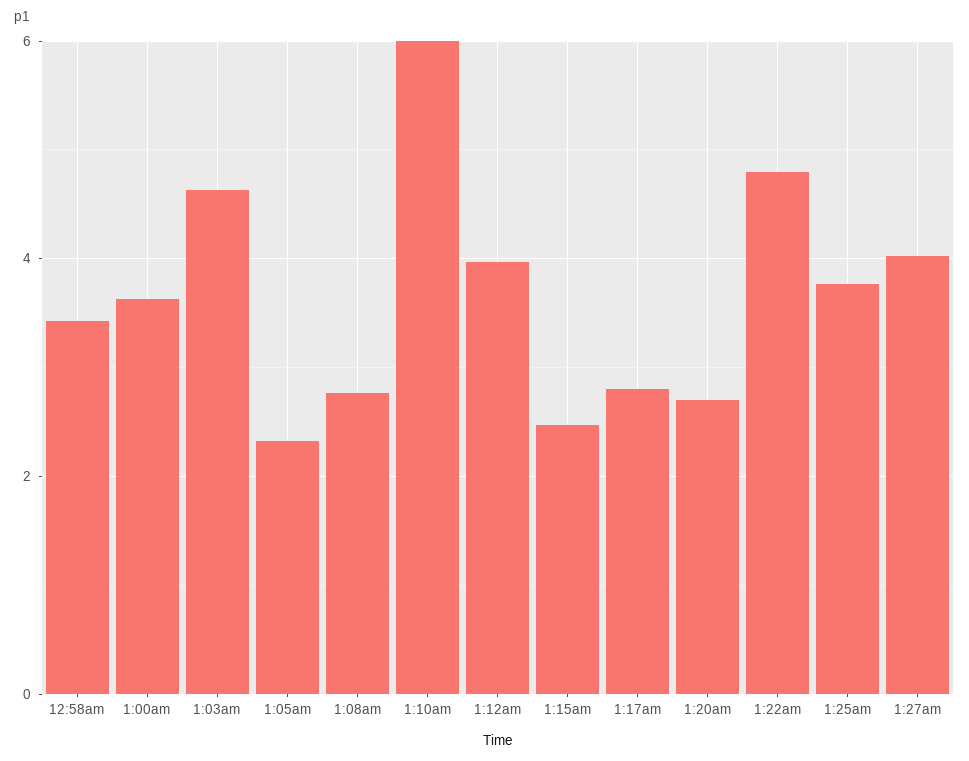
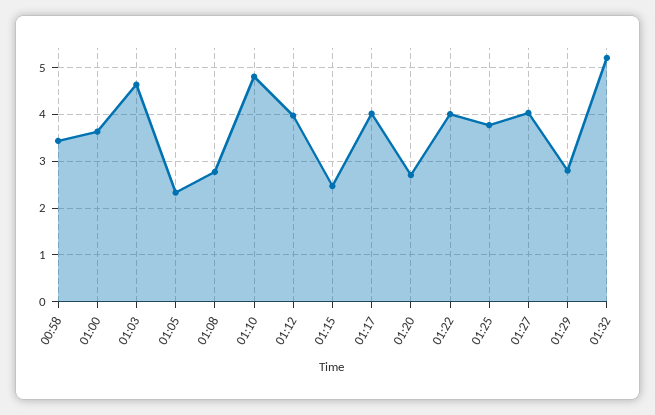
1:10am: 6 -> 4.8
1:17am: 2.8 -> 4
1:22am: 4.8 -> 4
01:29: none -> 2.8
01:32: none -> 5.2

